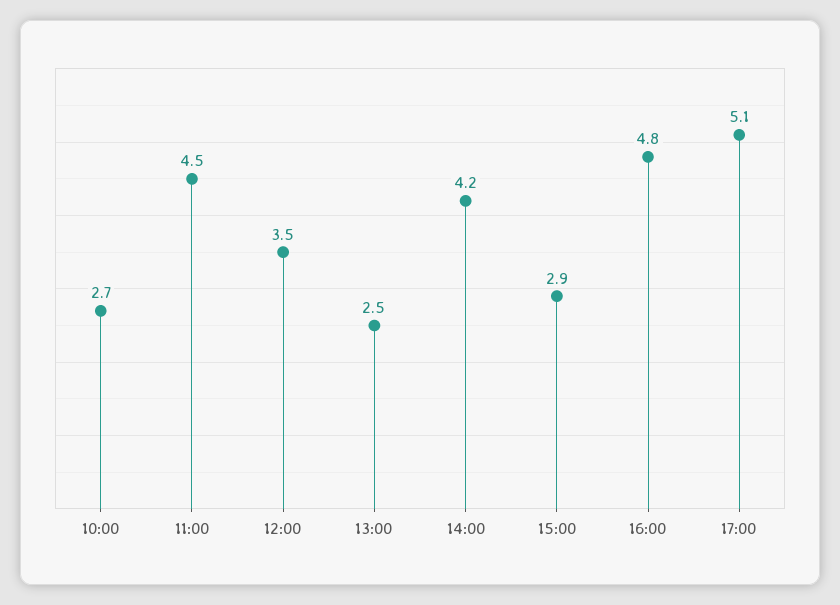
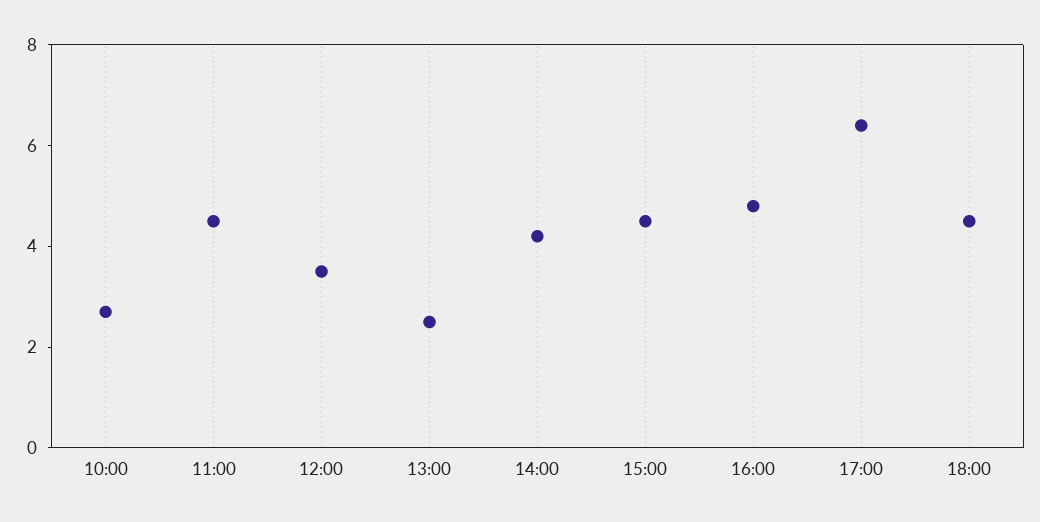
15:00: 2.9 -> 4.5
17:00: 5.1 -> 6.5
18:00: none -> 4.5

